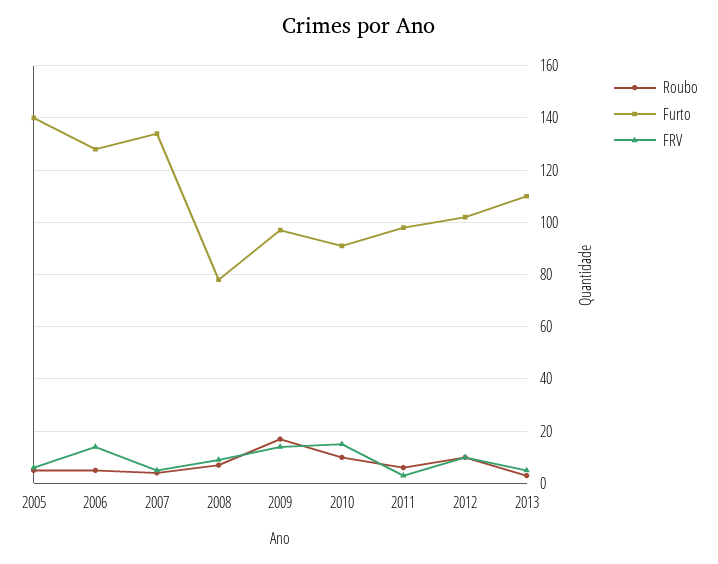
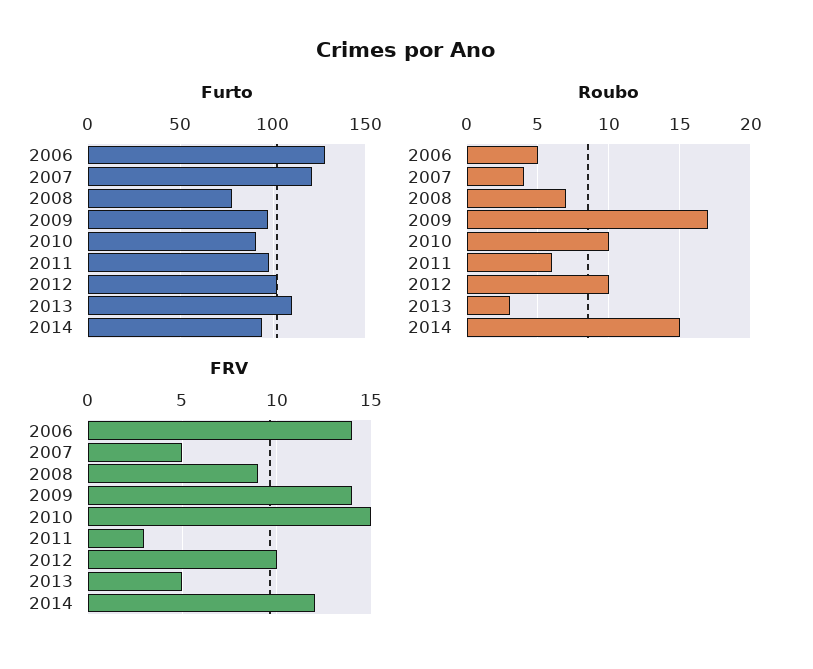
Roubo, 2005: 5 -> none
Furto, 2005: 140 -> none
FRV, 2005: 5 -> none
Furto, 2007: 135 -> 120
Furto, 2014: none -> 95
Roubo, 2014: none -> 15
FRV, 2014: none -> 12

